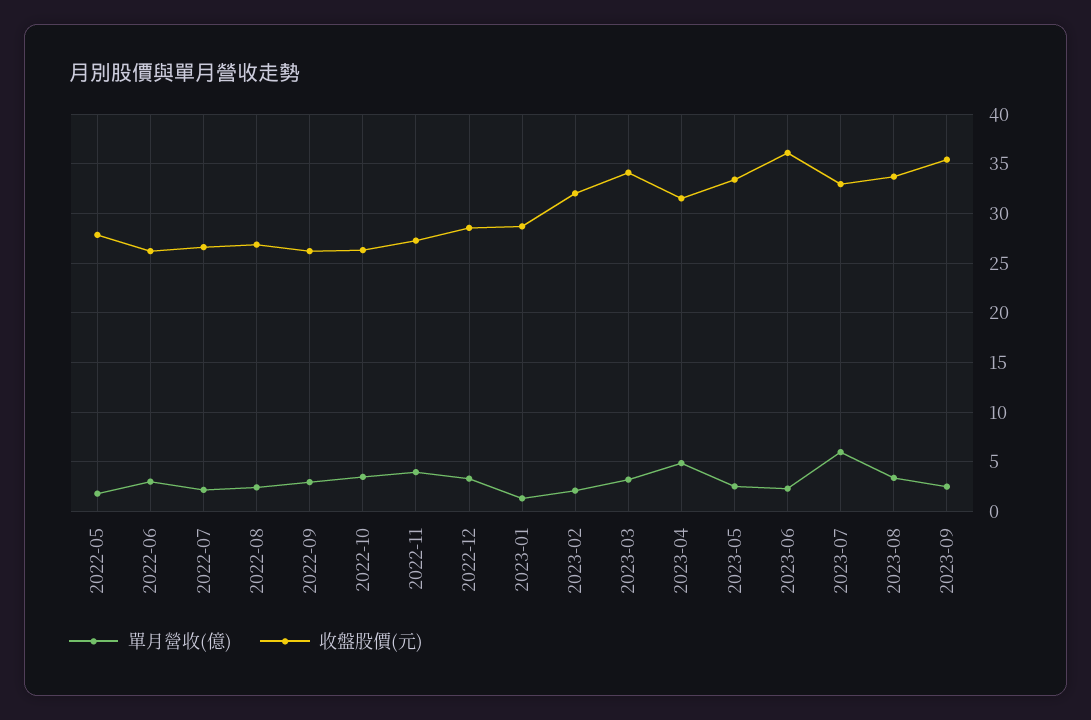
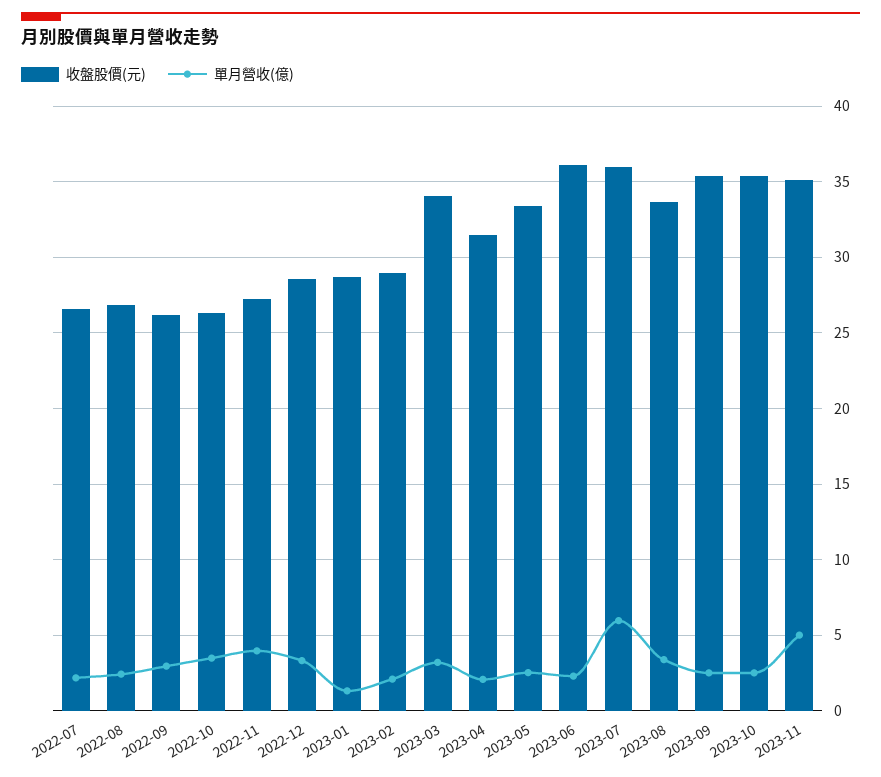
單月營收(億), 2022-05: 2 -> none
收盤股價(元), 2022-05: 28 -> none
單月營收(億), 2022-06: 3 -> none
收盤股價(元), 2022-06: 26 -> none
收盤股價(元), 2023-02: 32 -> 29
單月營收(億), 2023-04: 5 -> 2
收盤股價(元), 2023-07: 33 -> 36
收盤股價(元), 2023-10: none -> 35.5
單月營收(億), 2023-10: none -> 2.5
收盤股價(元), 2023-11: none -> 35
單月營收(億), 2023-11: none -> 5

